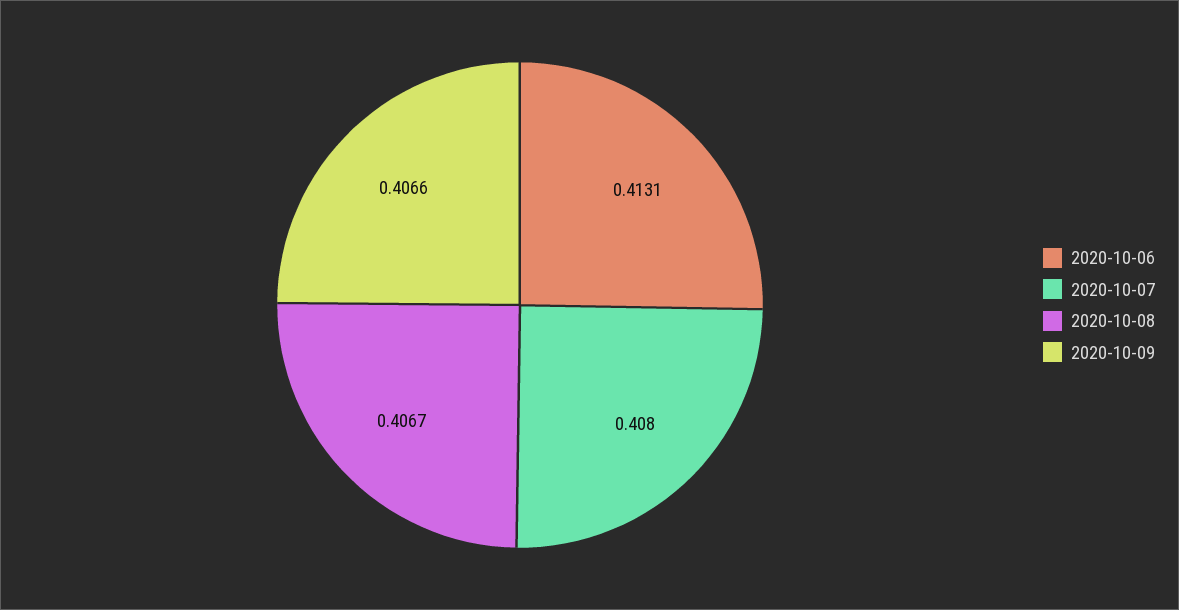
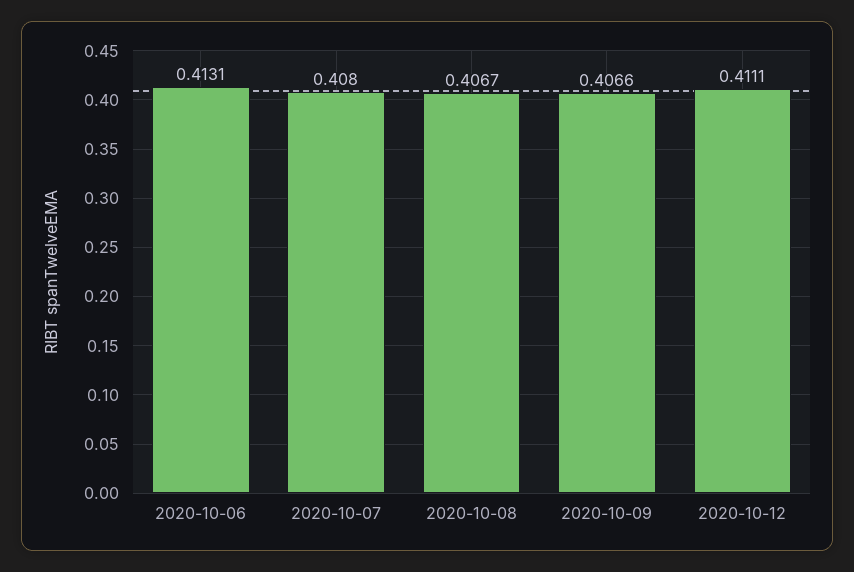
2020-10-12: none -> 0.4111

